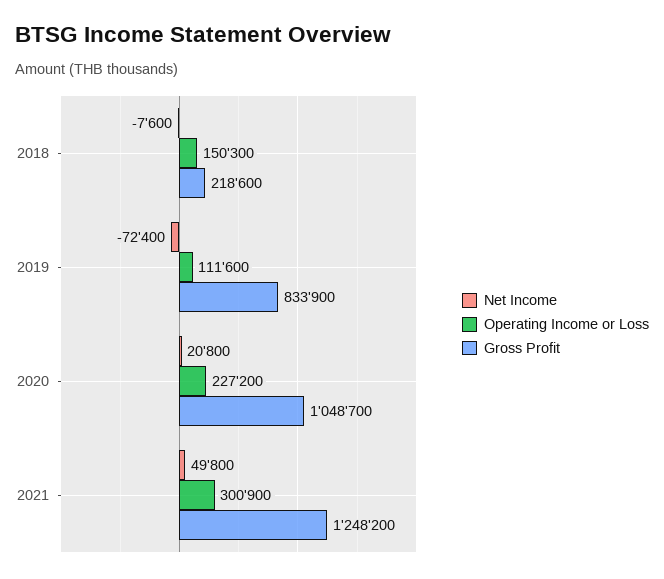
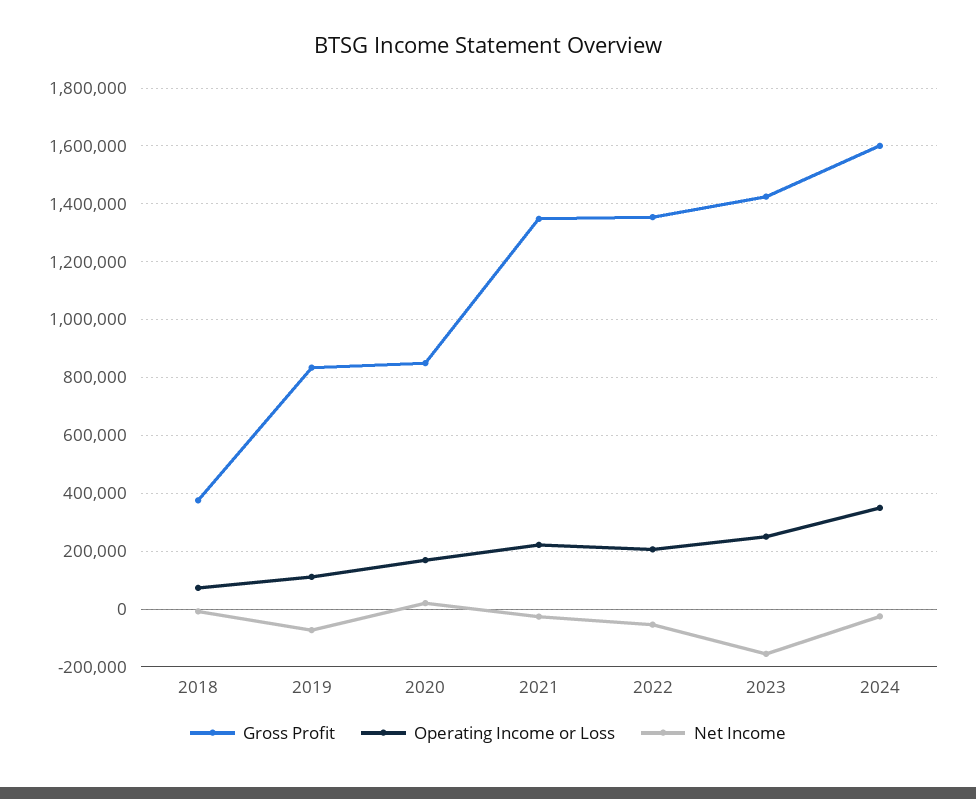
Operating Income or Loss, 2018: 150300 -> 75000
Gross Profit, 2018: 218600 -> 375000
Operating Income or Loss, 2020: 227200 -> 175000
Gross Profit, 2020: 1048700 -> 850000
Net Income, 2021: 49800 -> -25000
Operating Income or Loss, 2021: 300900 -> 225000
Gross Profit, 2021: 1248200 -> 1350000
Gross Profit, 2022: none -> 1350000
Operating Income or Loss, 2022: none -> 200000
Net Income, 2022: none -> -50000
Gross Profit, 2023: none -> 1425000
Operating Income or Loss, 2023: none -> 250000
Net Income, 2023: none -> -150000
Gross Profit, 2024: none -> 1600000
Operating Income or Loss, 2024: none -> 350000
Net Income, 2024: none -> -25000

